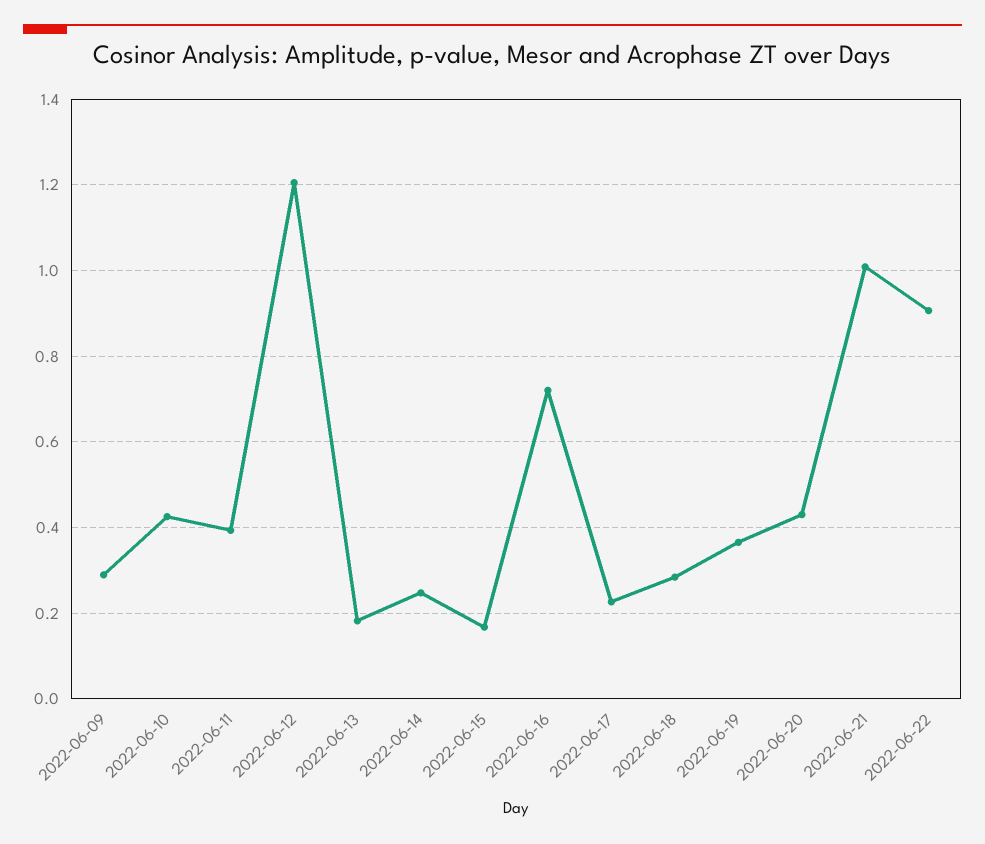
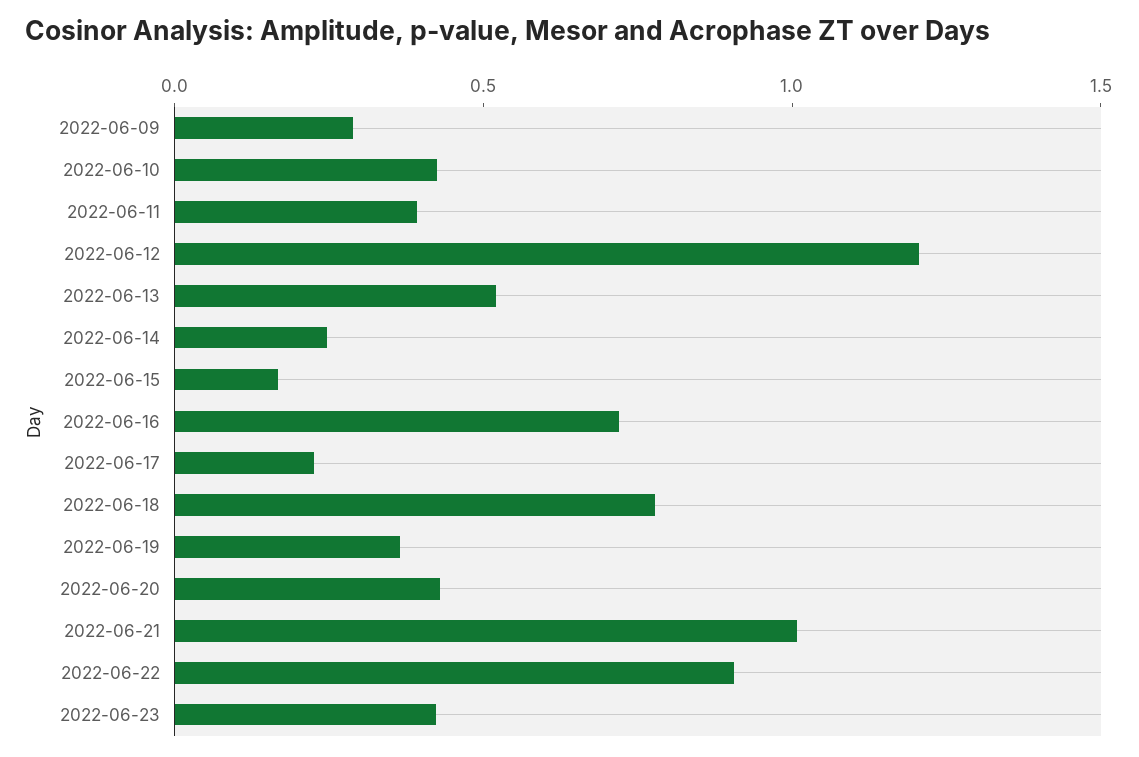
2022-06-13: 0.18 -> 0.5
2022-06-18: 0.28 -> 0.8
2022-06-23: none -> 0.4

